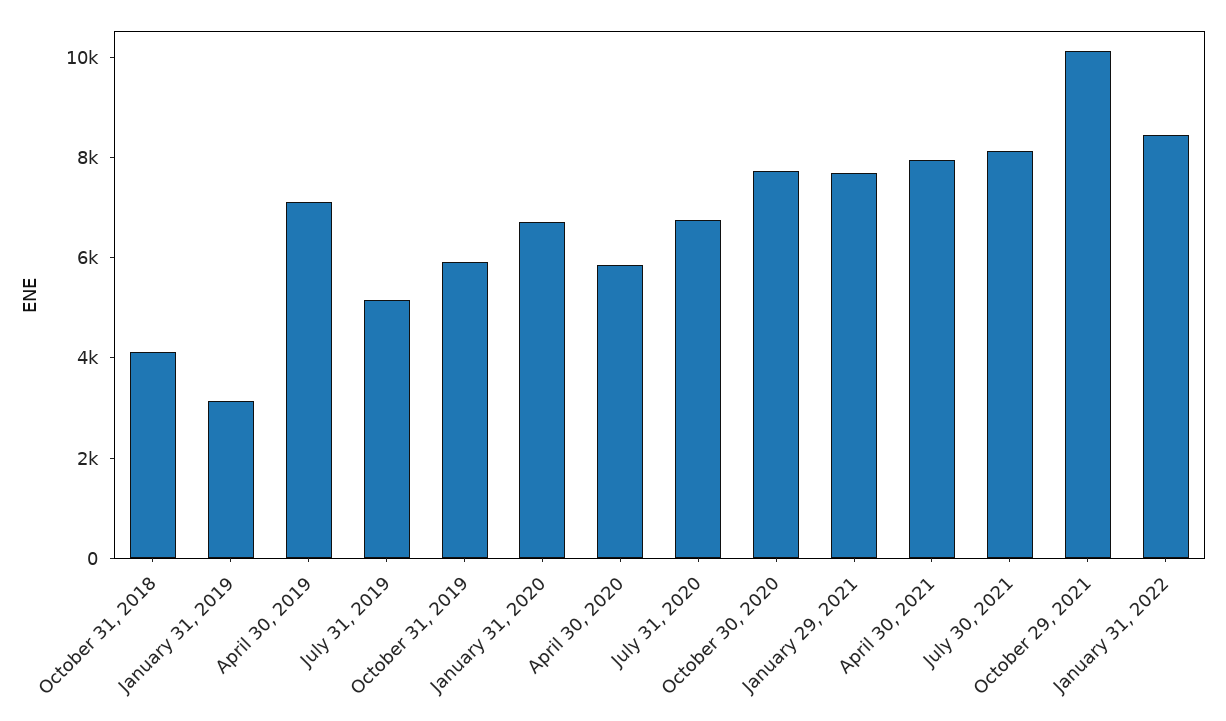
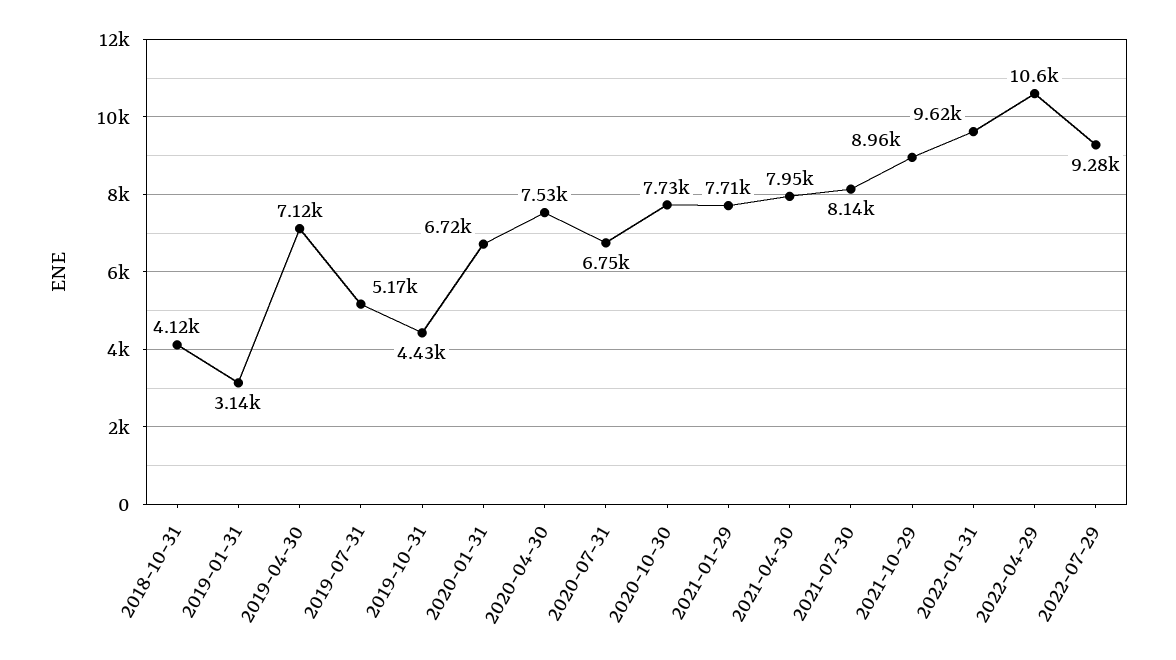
October 31, 2019: 6000 -> 4430
April 30, 2020: 6000 -> 7530
October 29, 2021: 10000 -> 8960
January 31, 2022: 8500 -> 9620
2022-04-29: none -> 10600
2022-07-29: none -> 9280

